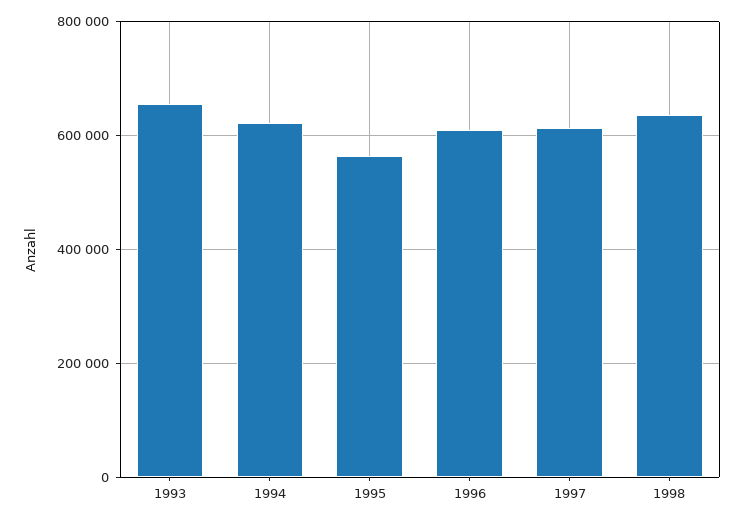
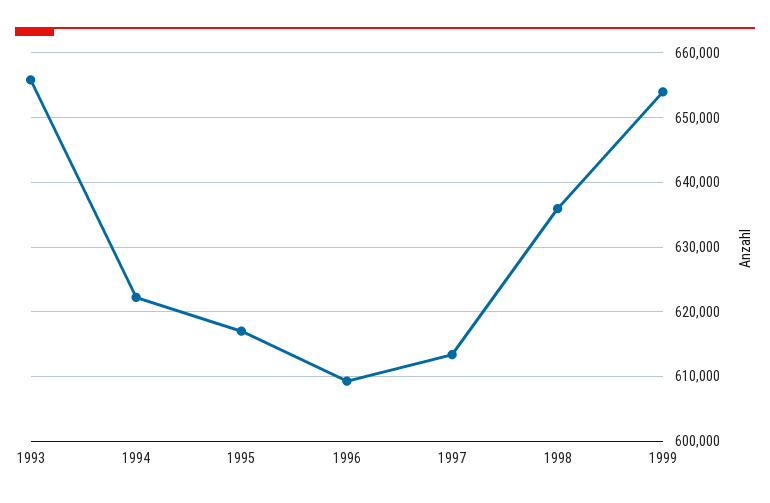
1995: 560000 -> 617000
1999: none -> 654000

